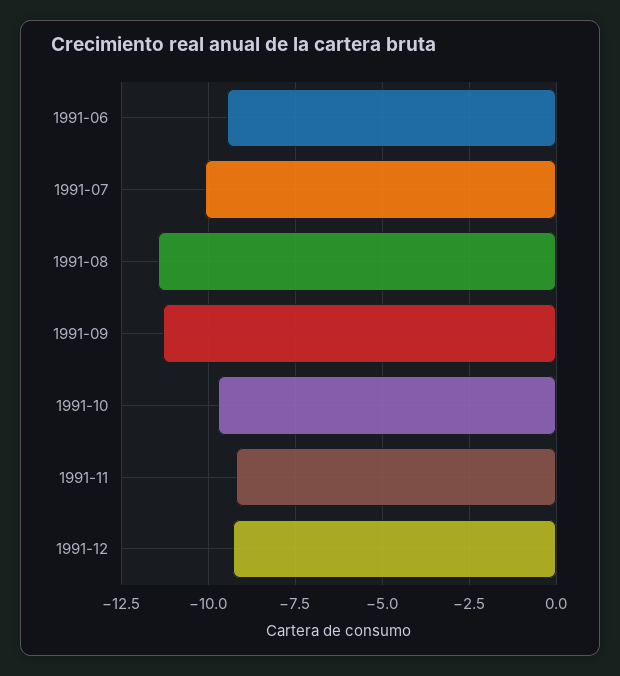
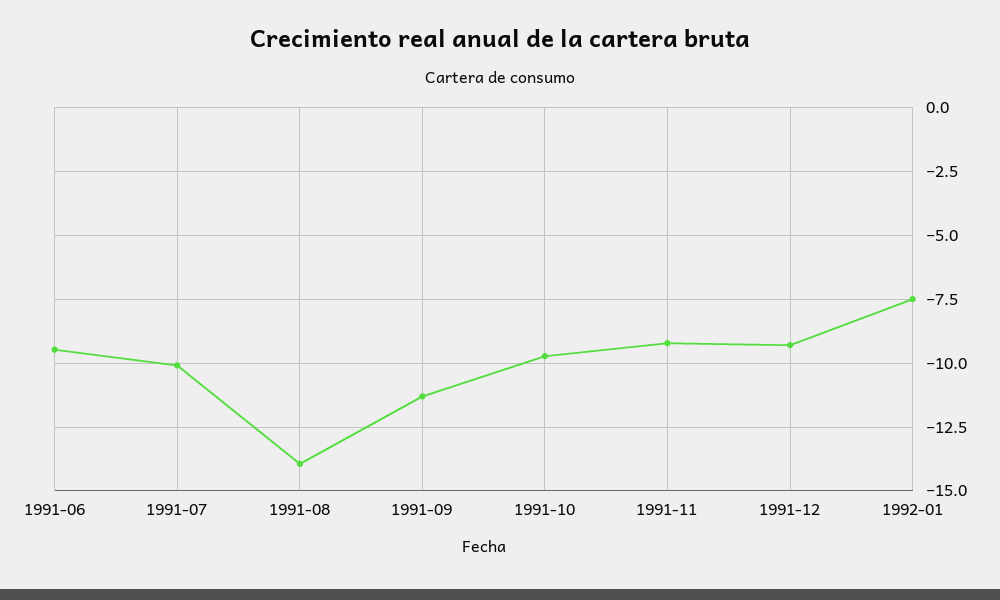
1991-08: -11.5 -> -14
1992-01: none -> -7.5

